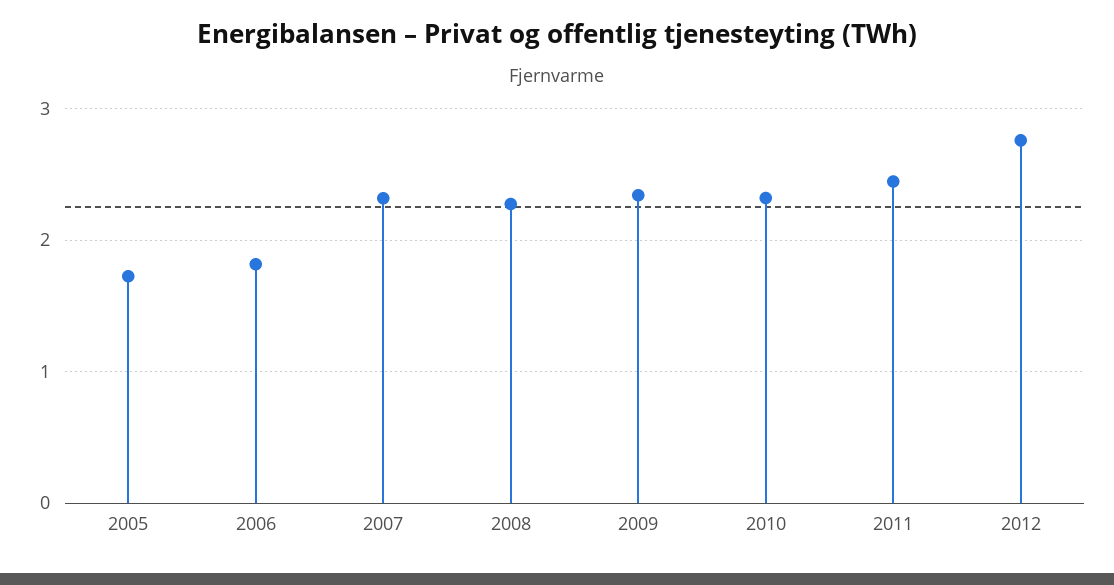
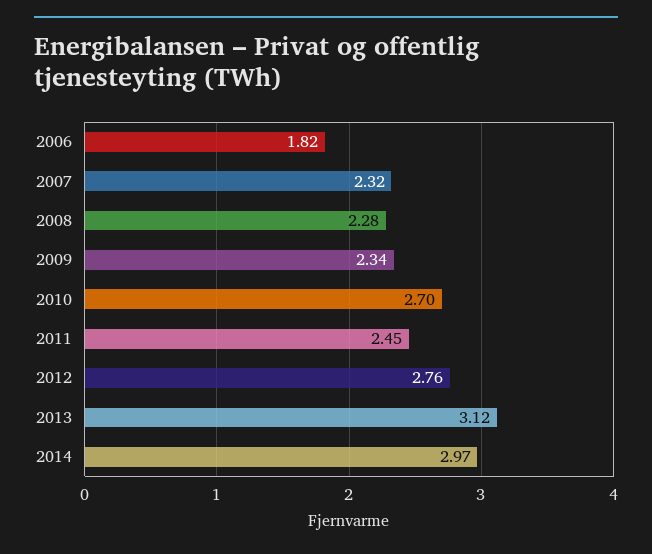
2005: 1.7 -> none
2010: 2.3 -> 2.7
2013: none -> 3.12
2014: none -> 2.97

